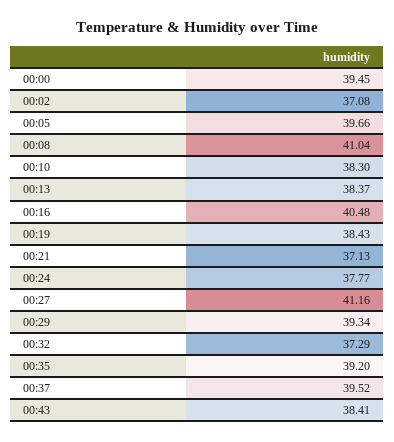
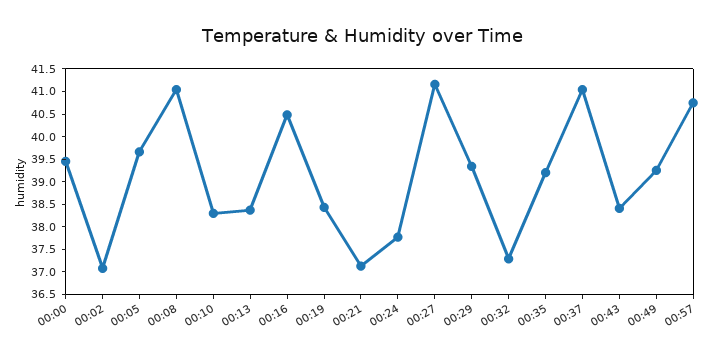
00:37: 39.52 -> 41
00:49: none -> 39.25
00:57: none -> 40.75

